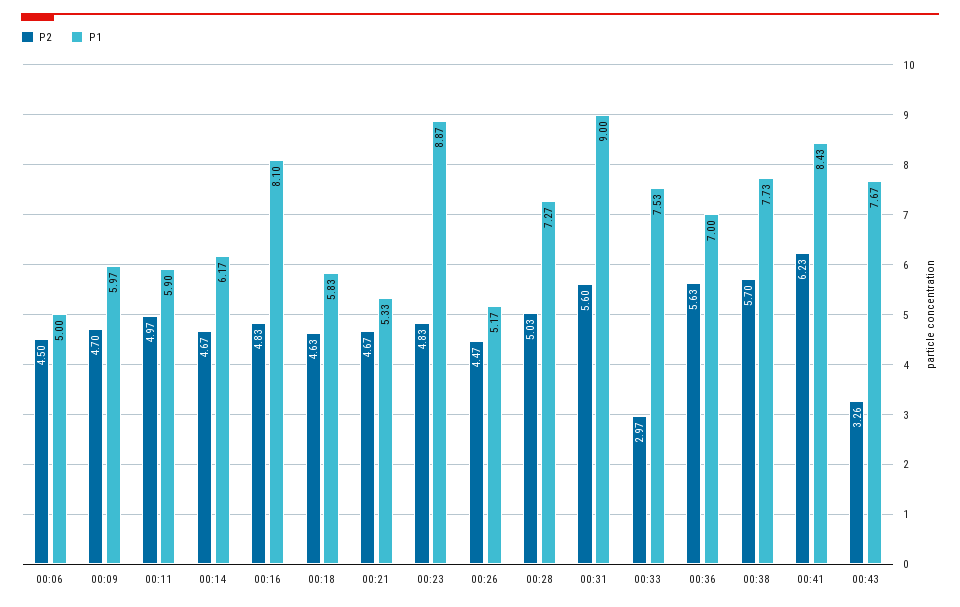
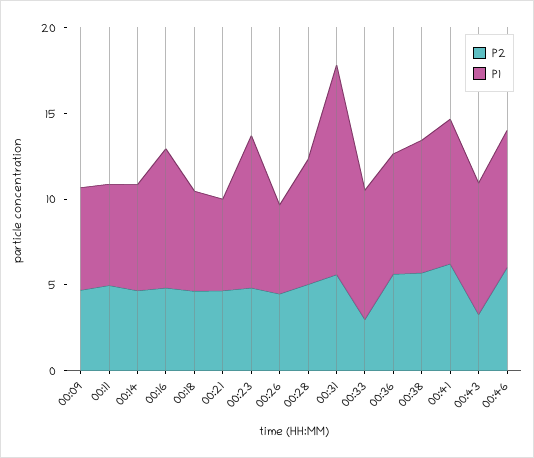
P2, 00:06: 4.5 -> none
P1, 00:06: 5 -> none
P1, 00:31: 9 -> 12
P2, 00:46: none -> 6
P1, 00:46: none -> 8

